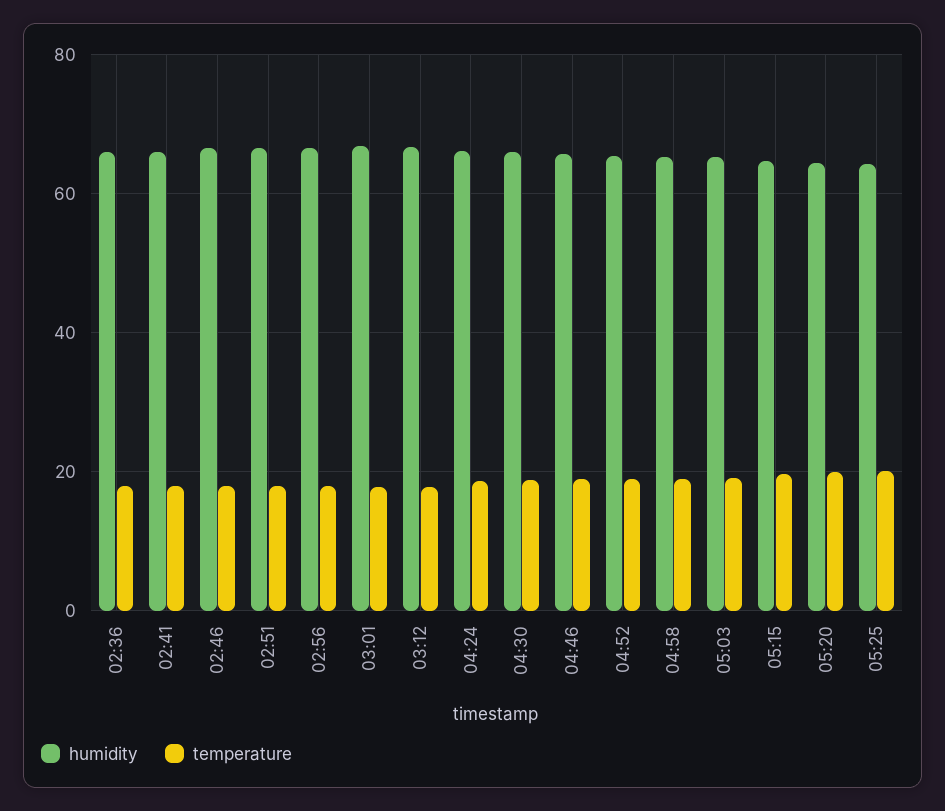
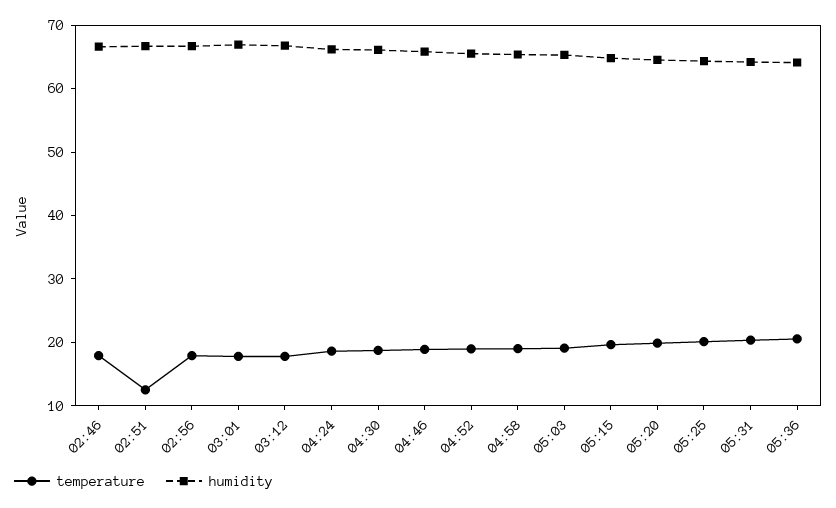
humidity, 02:36: 66 -> none
temperature, 02:36: 18 -> none
humidity, 02:41: 66 -> none
temperature, 02:41: 18 -> none
temperature, 02:51: 18 -> 12
temperature, 05:31: none -> 20
humidity, 05:31: none -> 64
temperature, 05:36: none -> 20
humidity, 05:36: none -> 64

